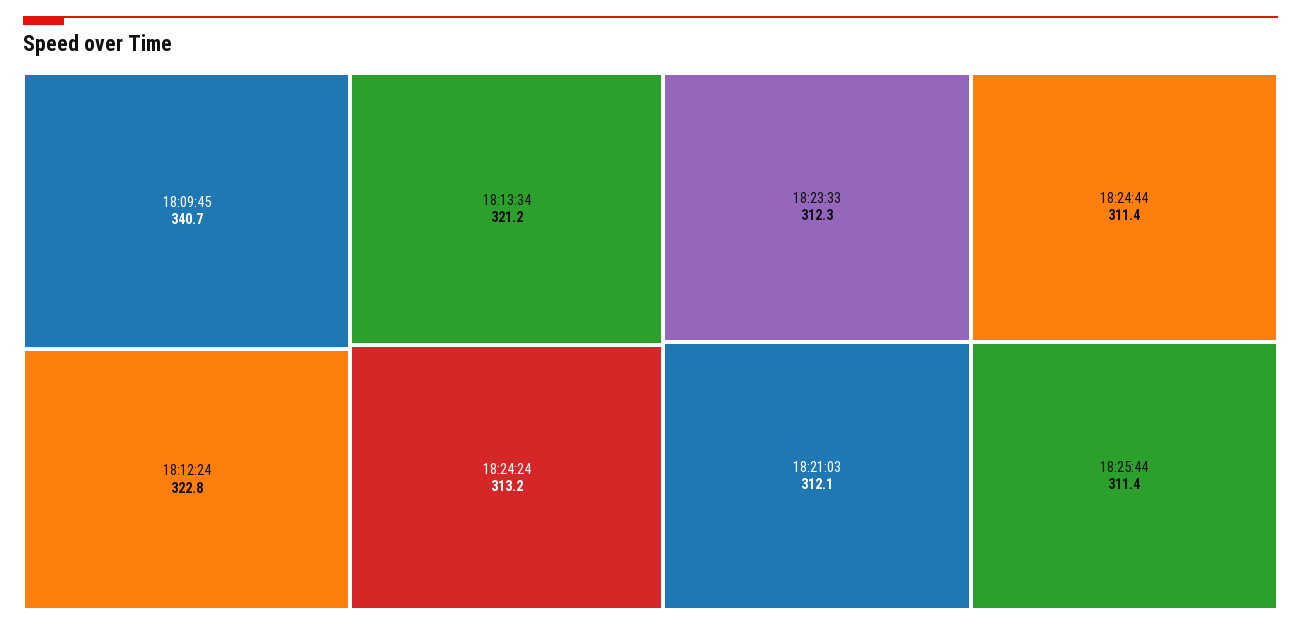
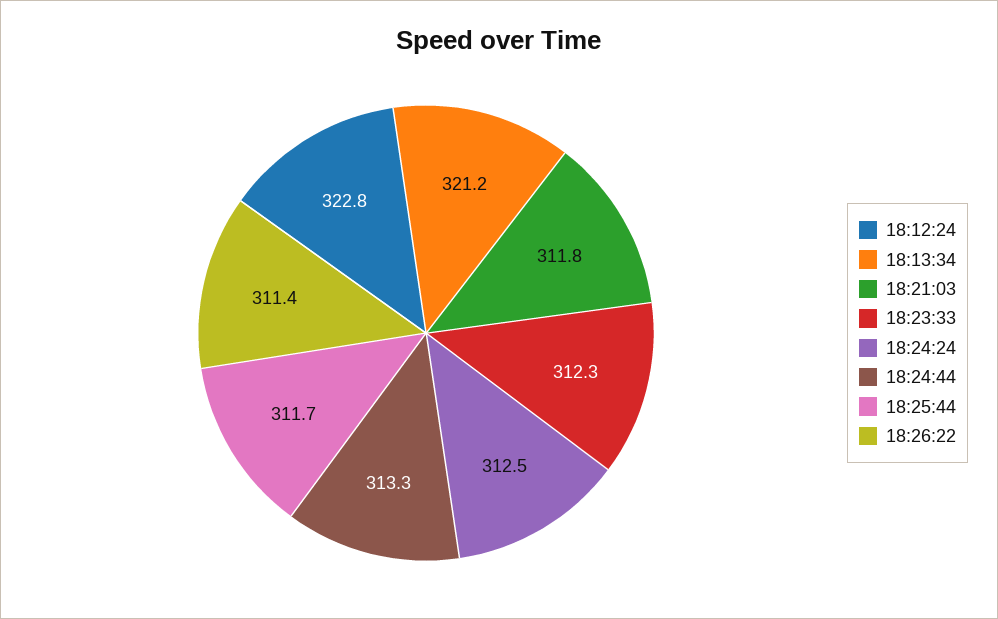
18:09:45: 340.7 -> none
18:24:24: 313.2 -> 312.5
18:21:03: 312.1 -> 311.8
18:24:44: 311.4 -> 313.3
18:25:44: 311.4 -> 311.7
18:26:22: none -> 311.4

